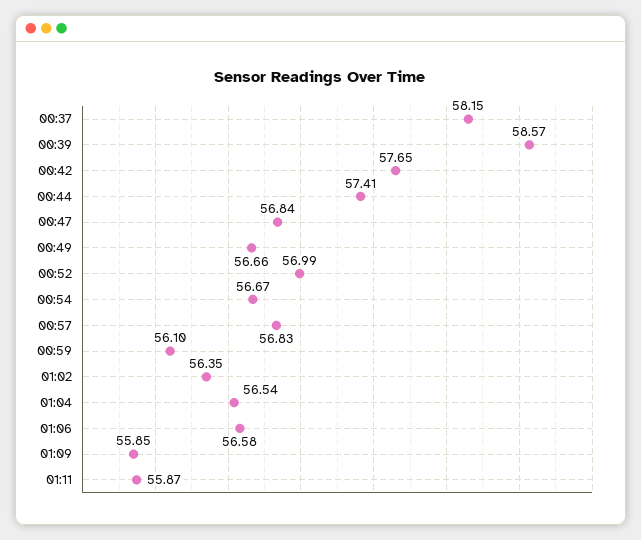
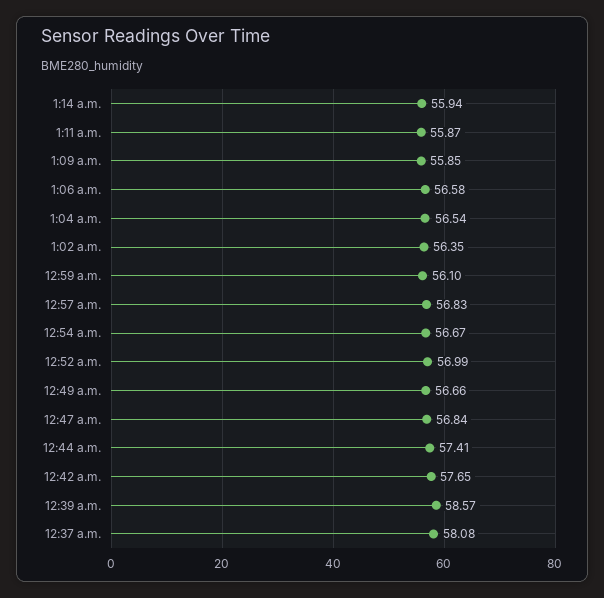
00:37: 58.15 -> 58.08
1:14 a.m.: none -> 55.94

